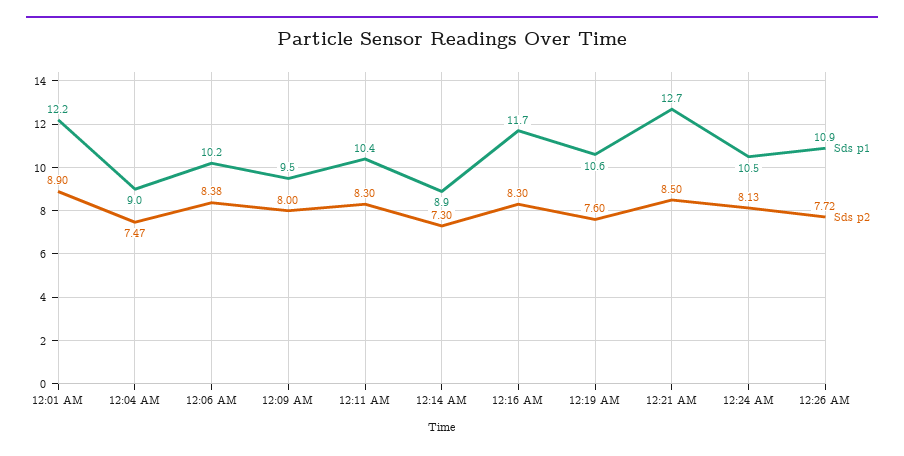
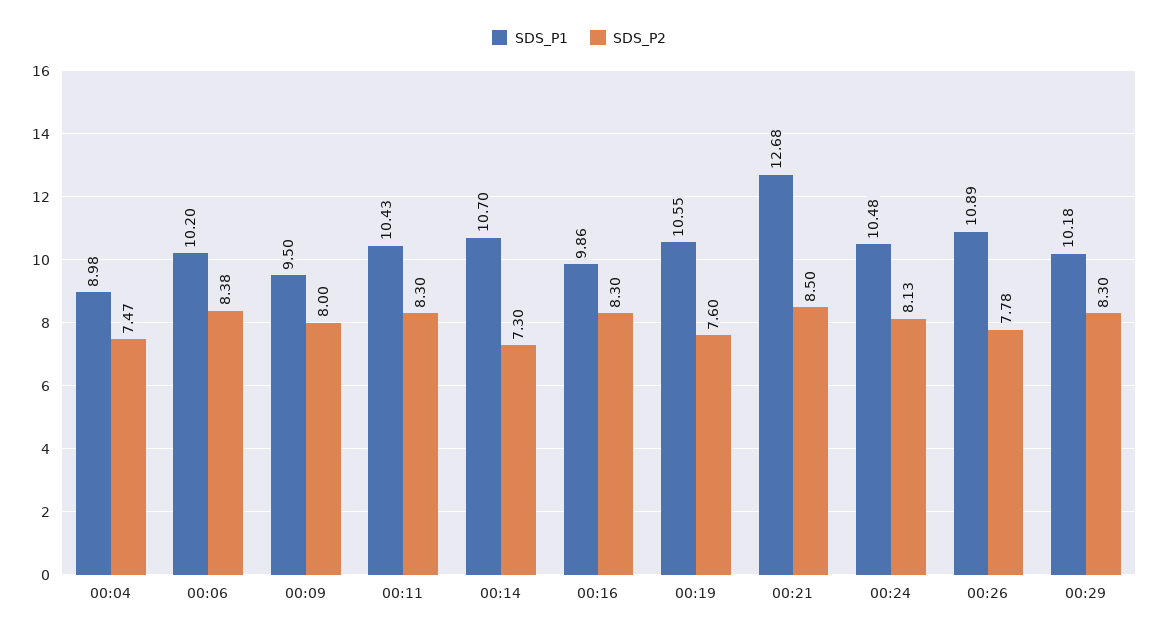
Sds p1, 12:01 AM: 12.2 -> none
Sds p2, 12:01 AM: 8.9 -> none
Sds p1, 12:14 AM: 8.9 -> 10.7
Sds p1, 12:16 AM: 11.7 -> 9.86
Sds p2, 12:26 AM: 7.72 -> 7.78
Sds p1, 00:29: none -> 10.18
Sds p2, 00:29: none -> 8.3

